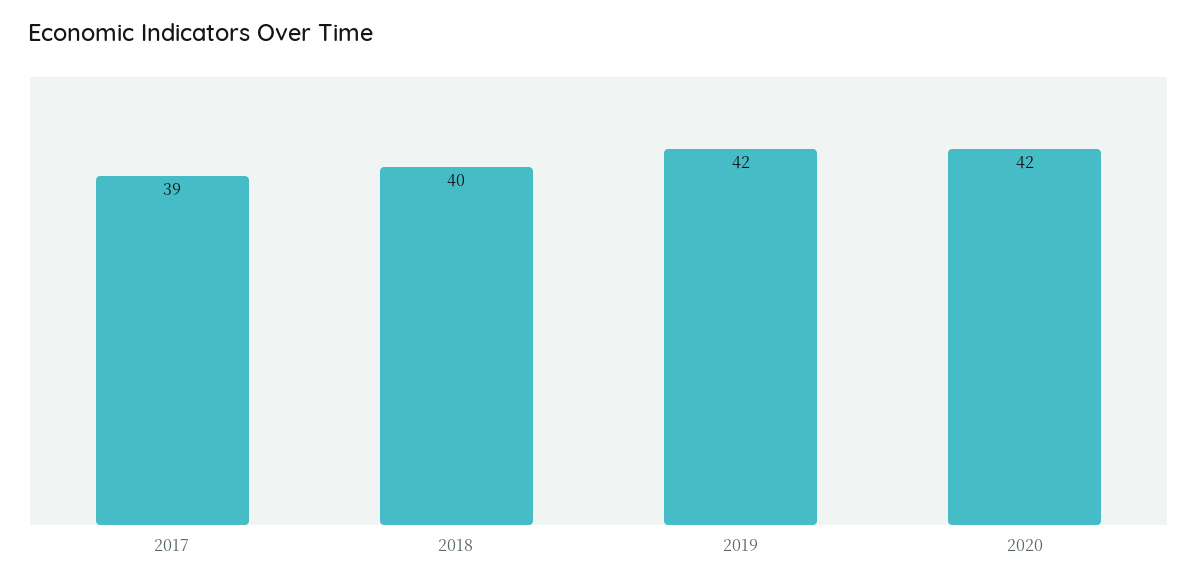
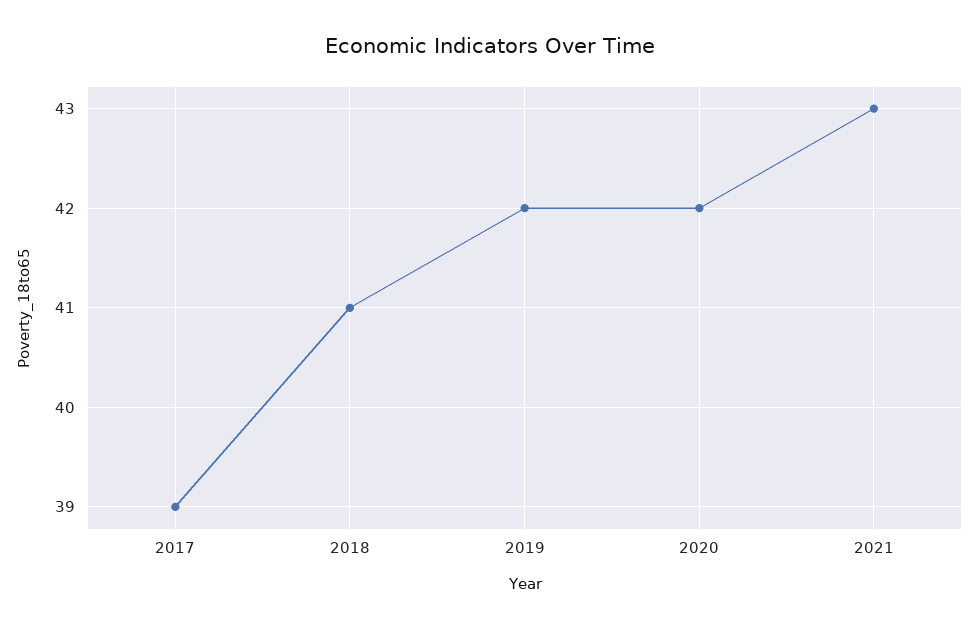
2018: 40 -> 41
2021: none -> 43

